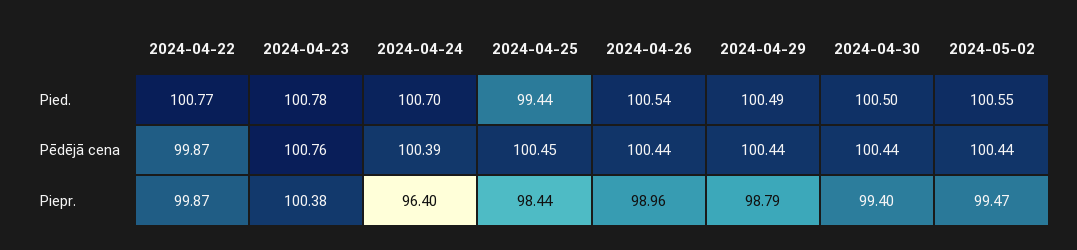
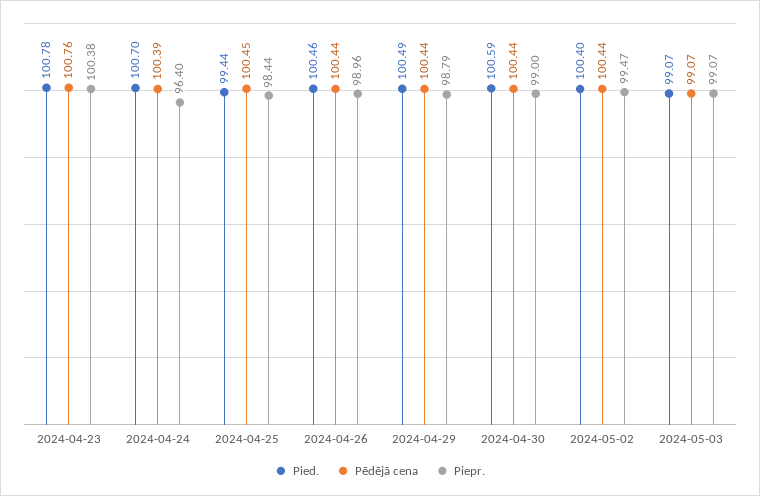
Pied., 2024-04-22: 100.77 -> none
Pied., 2024-04-26: 100.54 -> 100.46
Pied., 2024-04-30: 100.5 -> 100.59
Pied., 2024-05-02: 100.55 -> 100.4
Pēdējā cena, 2024-04-22: 99.87 -> none
Piepr., 2024-04-22: 99.87 -> none
Piepr., 2024-04-30: 99.4 -> 99
Pied., 2024-05-03: none -> 99.07
Pēdējā cena, 2024-05-03: none -> 99.07
Piepr., 2024-05-03: none -> 99.07

